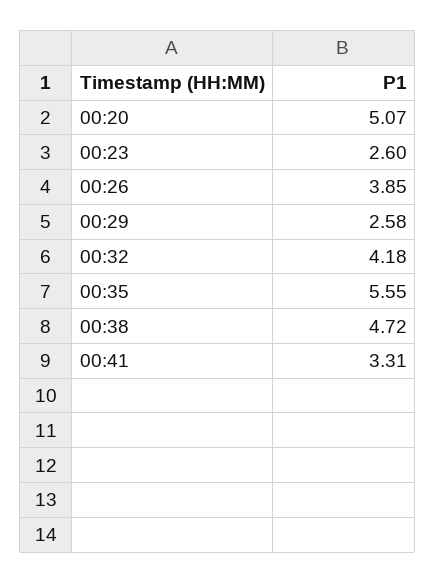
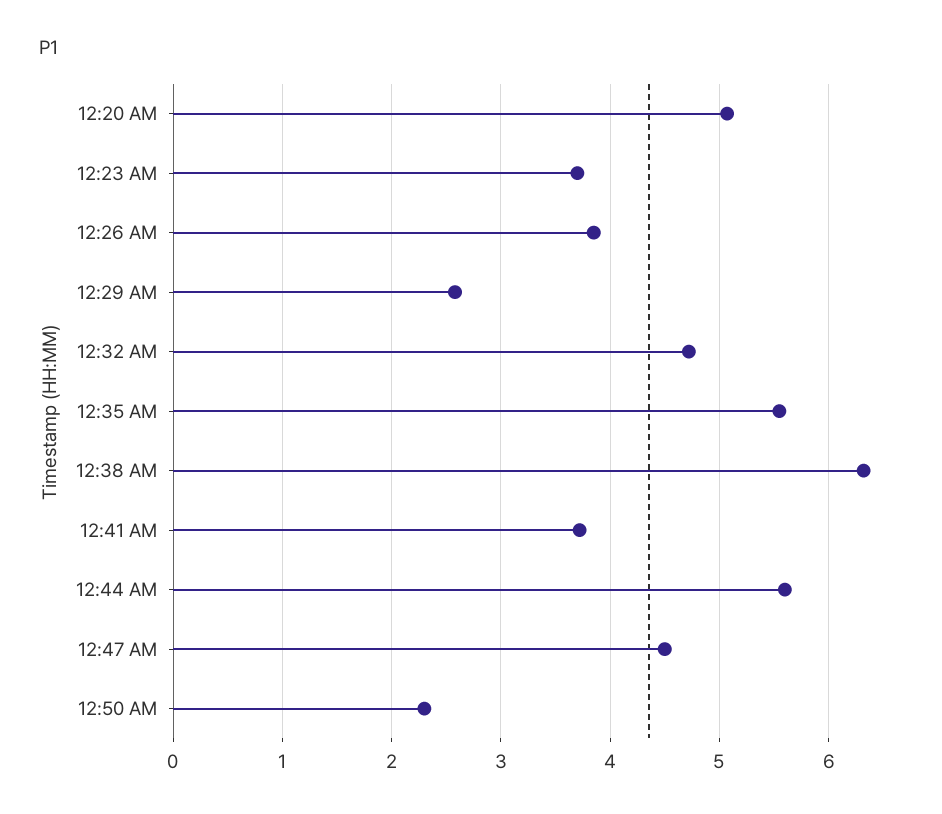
00:23: 2.6 -> 3.7
00:32: 4.18 -> 4.7
00:38: 4.72 -> 6.3
00:41: 3.31 -> 3.7
12:44 AM: none -> 5.6
12:47 AM: none -> 4.5
12:50 AM: none -> 2.3

